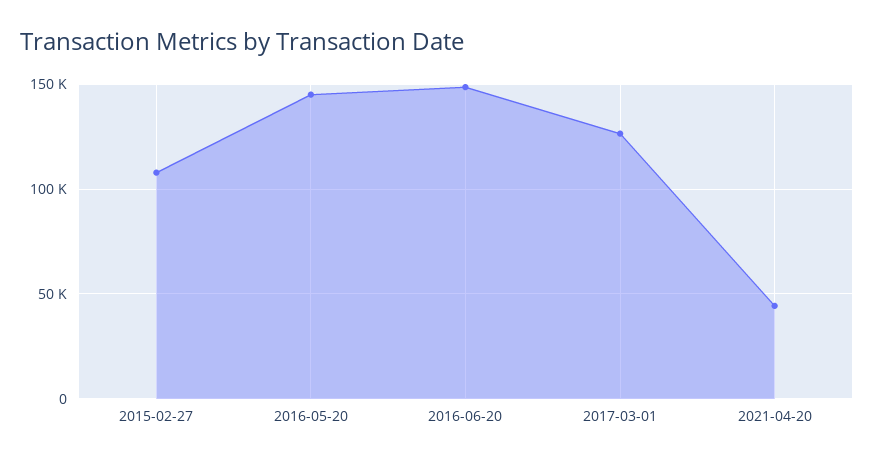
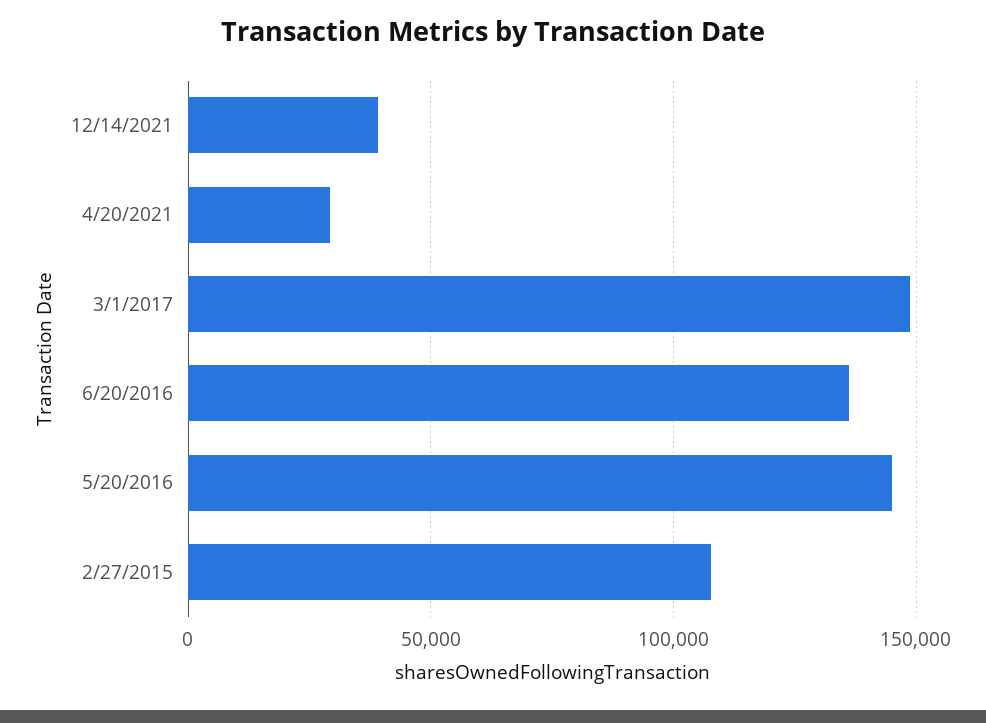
2016-06-20: 150000 -> 135000
2017-03-01: 125000 -> 150000
2021-04-20: 45000 -> 30000
12/14/2021: none -> 40000

